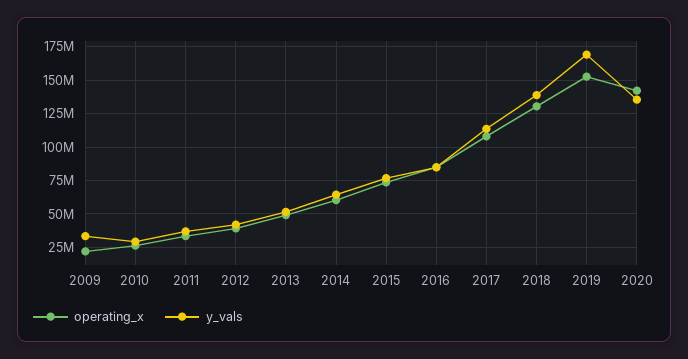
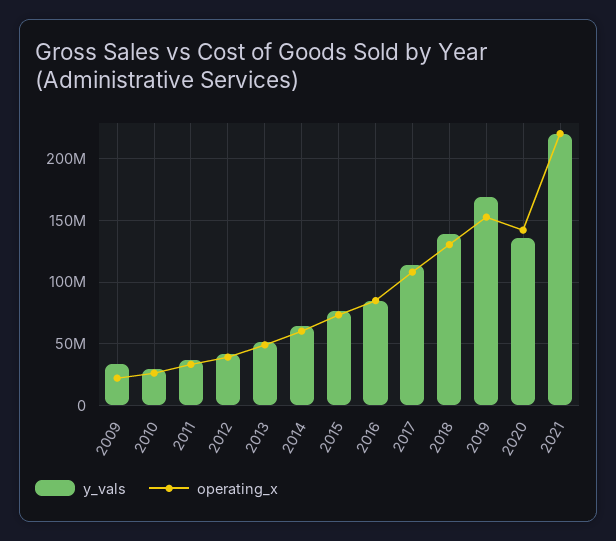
y_vals, 2021: none -> 220000000
operating_x, 2021: none -> 220000000

